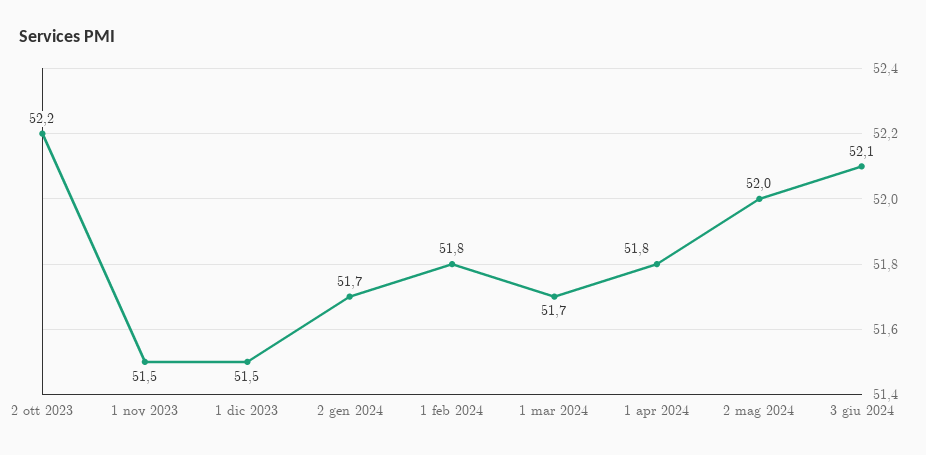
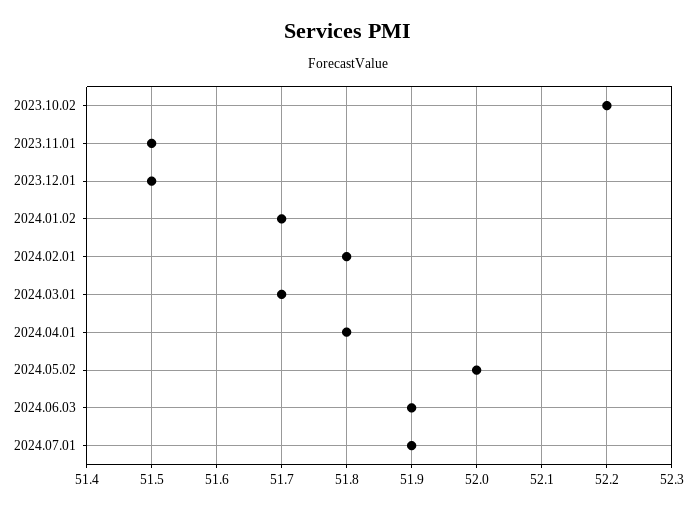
3 giu 2024: 52.1 -> 51.9
2024.07.01: none -> 51.9

